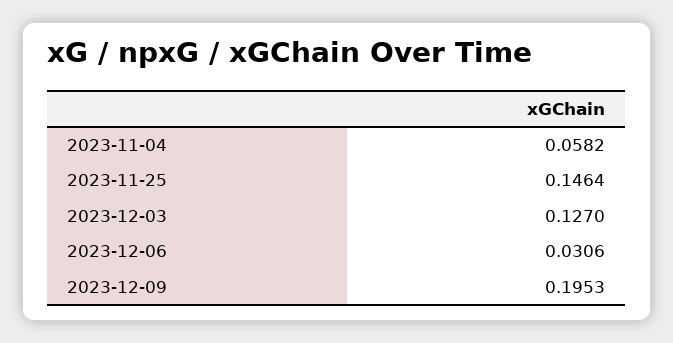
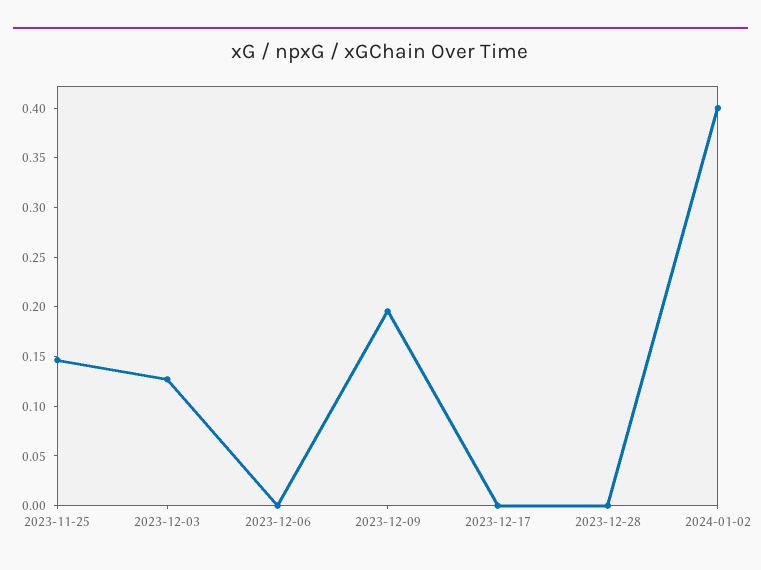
2023-11-04: 0.0582 -> none
2023-12-06: 0.0306 -> 0
2023-12-17: none -> 0
2023-12-28: none -> 0
2024-01-02: none -> 0.4

